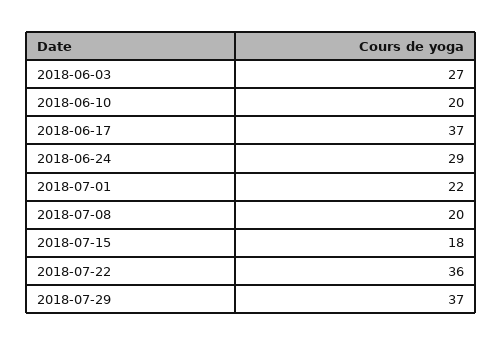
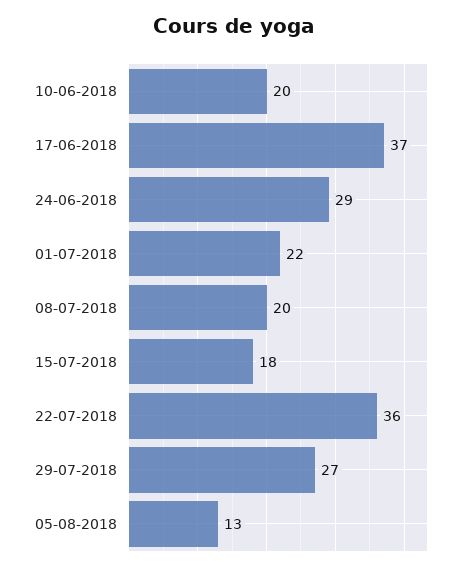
2018-06-03: 27 -> none
2018-07-29: 37 -> 27
05-08-2018: none -> 13

